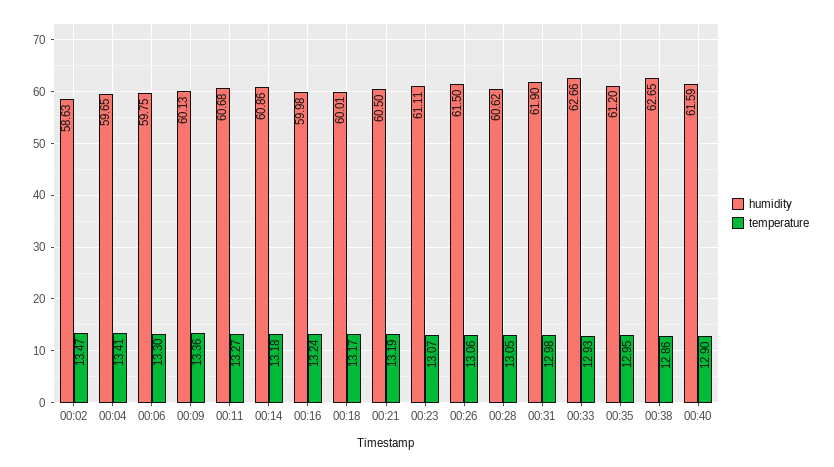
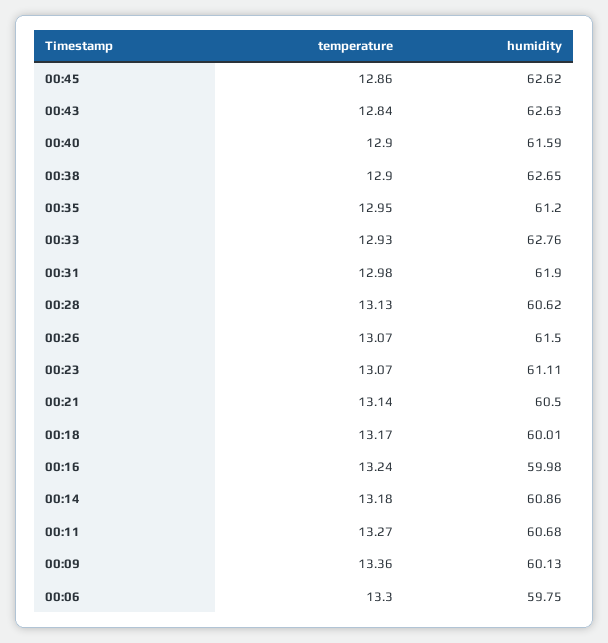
humidity, 00:02: 58.63 -> none
temperature, 00:02: 13.47 -> none
humidity, 00:04: 59.65 -> none
temperature, 00:04: 13.41 -> none
temperature, 00:21: 13.19 -> 13.14
temperature, 00:26: 13.06 -> 13.07
temperature, 00:28: 13.05 -> 13.13
humidity, 00:33: 62.66 -> 62.76
temperature, 00:38: 12.86 -> 12.9
temperature, 00:45: none -> 12.86
humidity, 00:45: none -> 62.62
temperature, 00:43: none -> 12.84
humidity, 00:43: none -> 62.63

